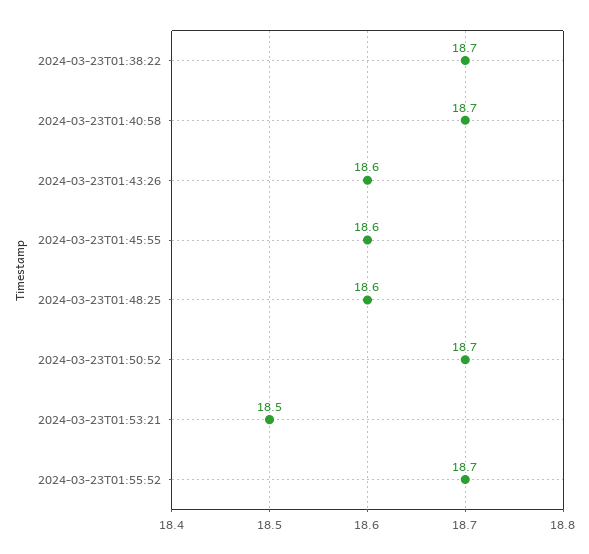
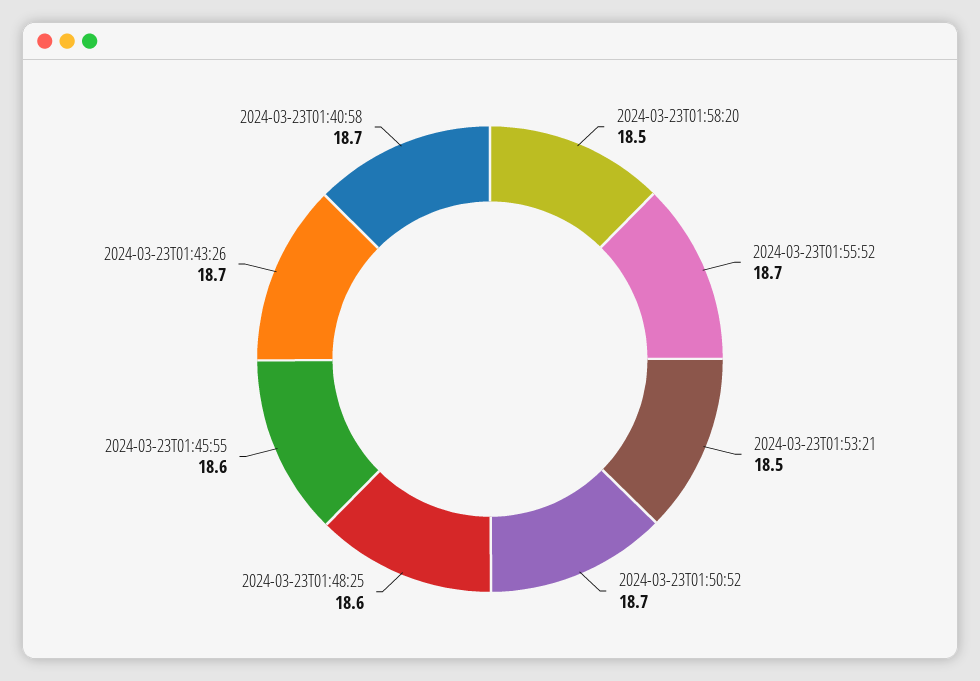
2024-03-23T01:38:22: 18.7 -> none
2024-03-23T01:43:26: 18.6 -> 18.7
2024-03-23T01:58:20: none -> 18.5

